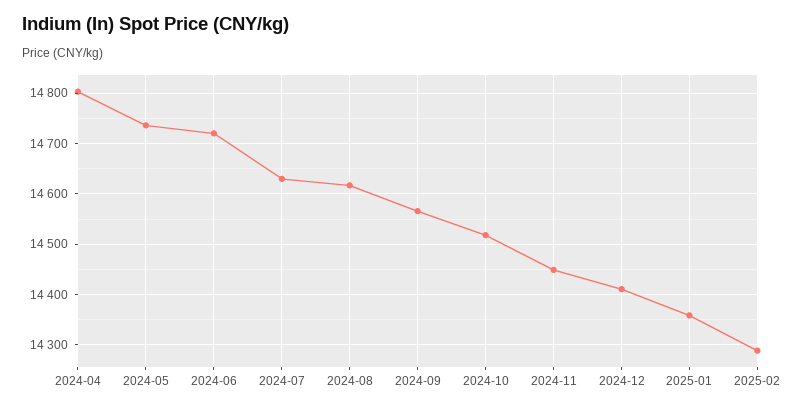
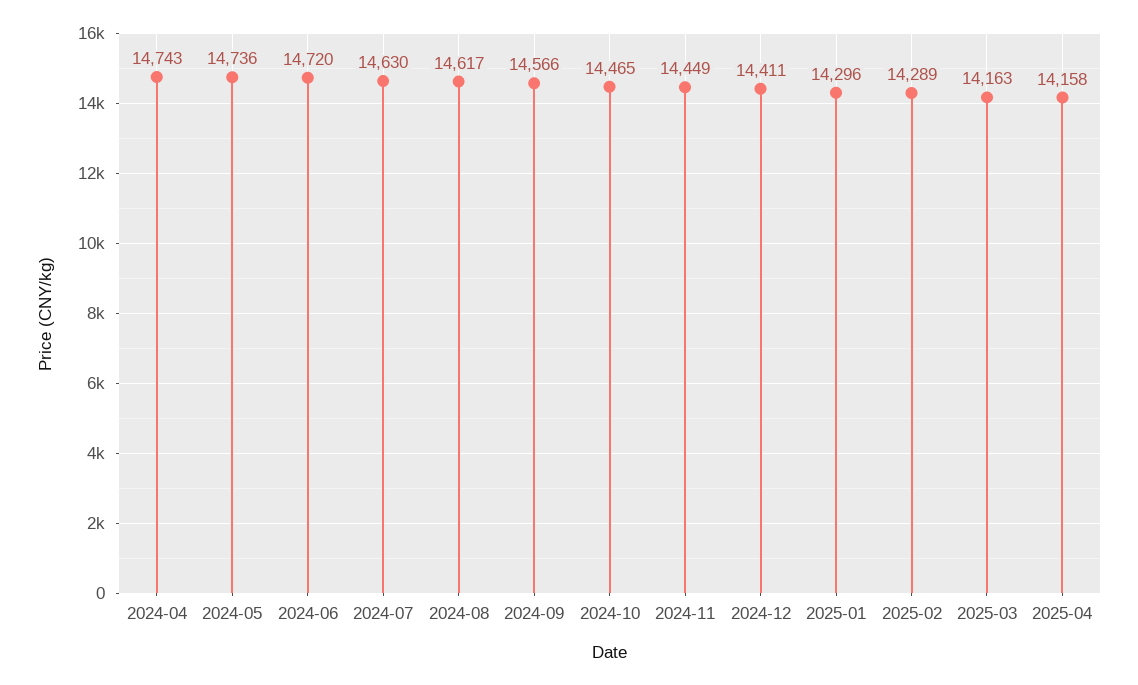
2024-04: 14800 -> 14743
2024-10: 14520 -> 14465
2025-01: 14360 -> 14296
2025-03: none -> 14163
2025-04: none -> 14158

